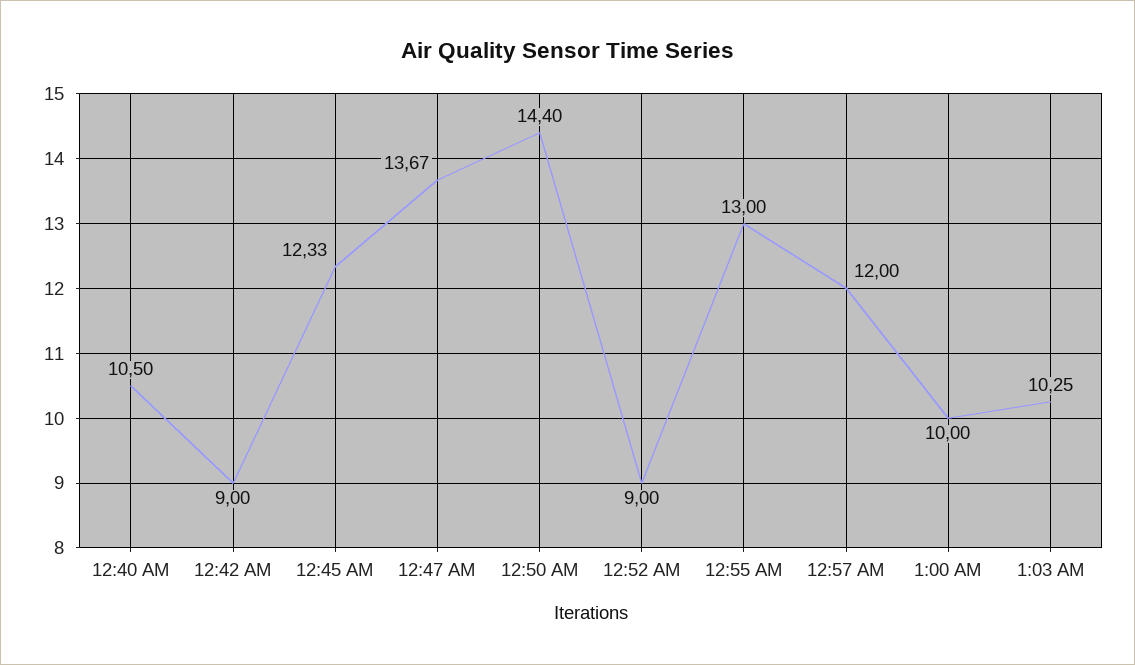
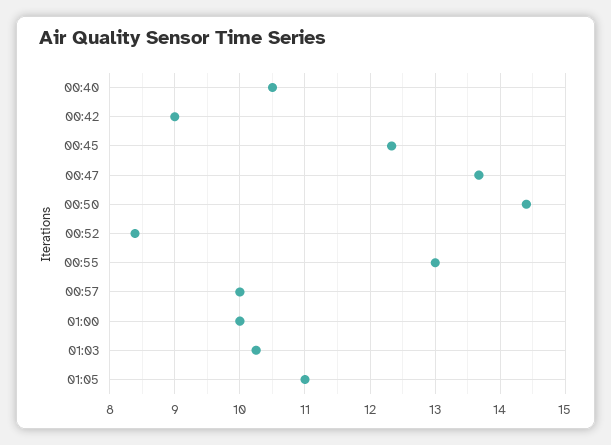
12:52 AM: 9 -> 8.4
12:57 AM: 12 -> 10
01:05: none -> 11

